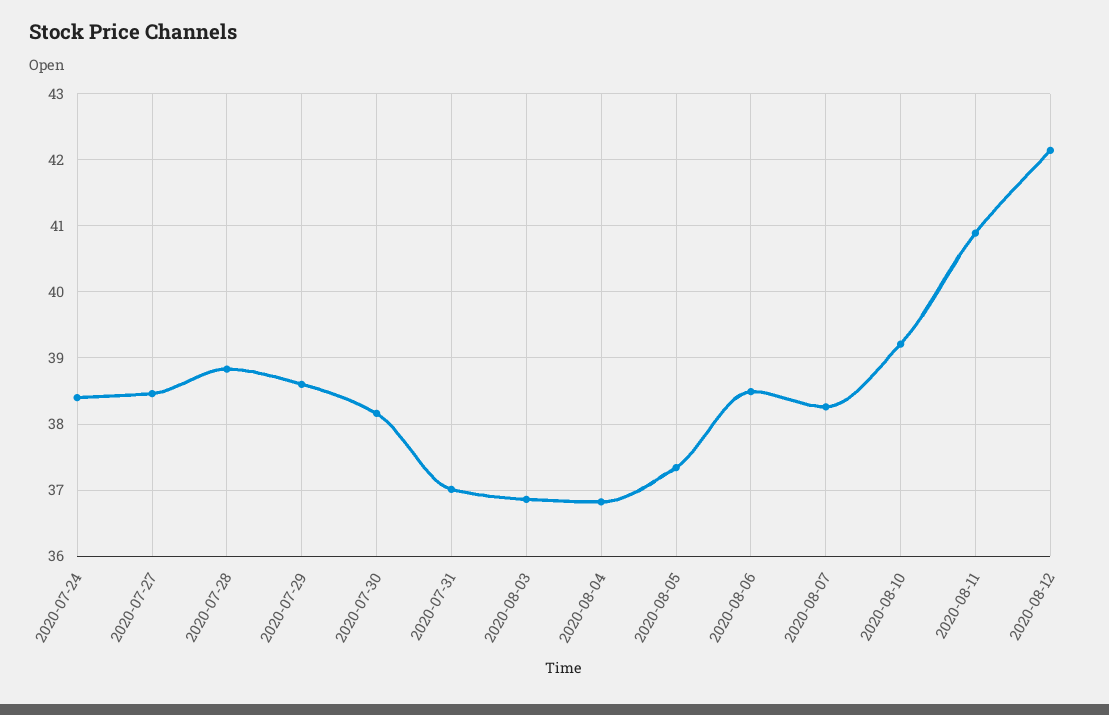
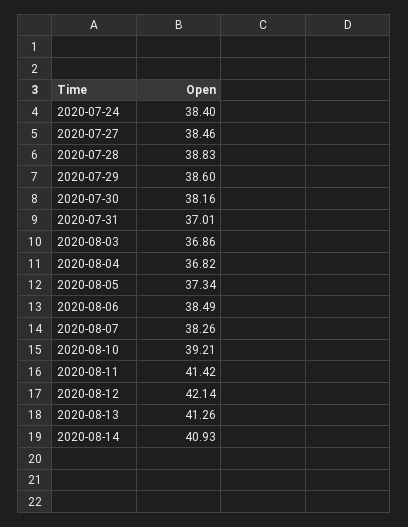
2020-08-11: 40.9 -> 41.42
2020-08-13: none -> 41.26
2020-08-14: none -> 40.93

